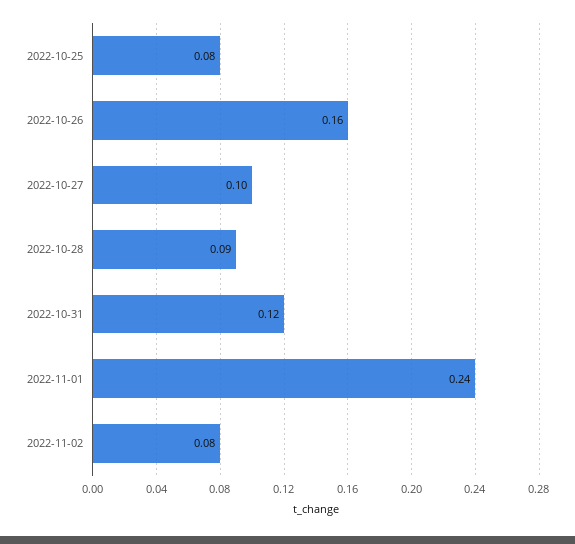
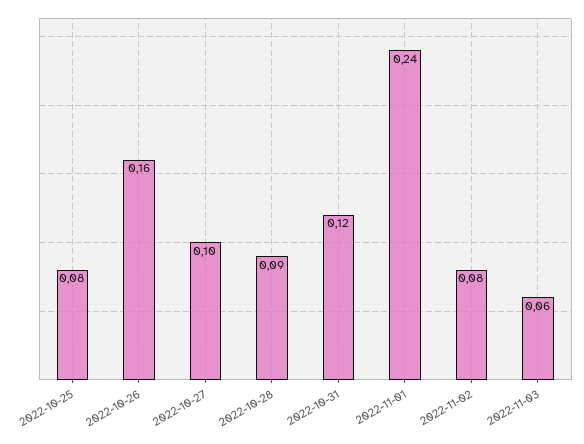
2022-11-03: none -> 0.06

